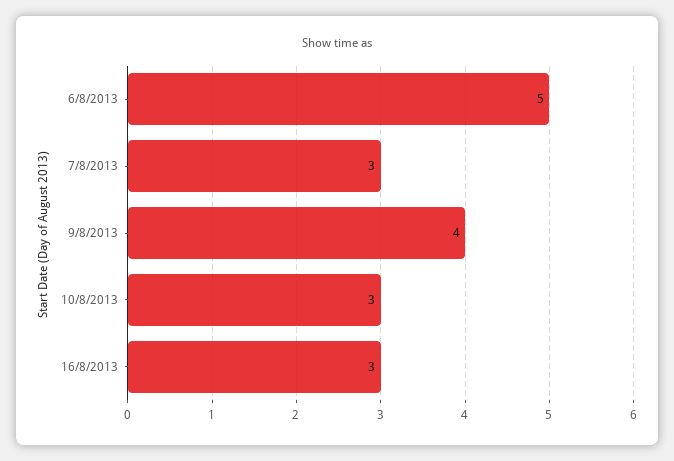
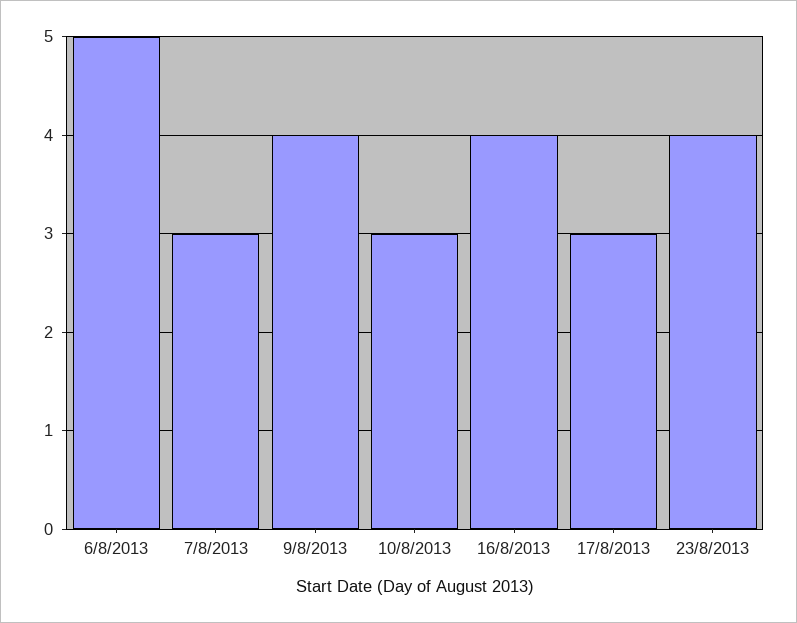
16/8/2013: 3 -> 4
17/8/2013: none -> 3
23/8/2013: none -> 4

